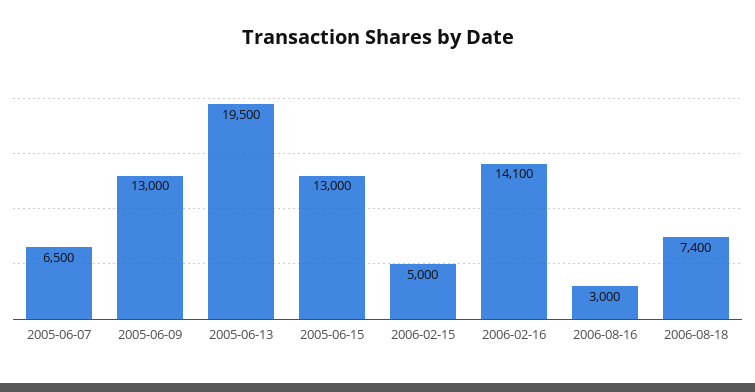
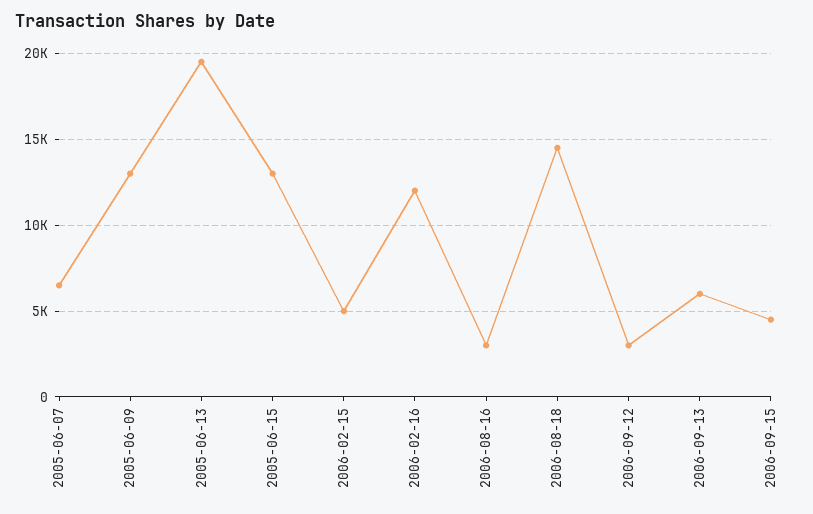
2006-02-16: 14100 -> 12000
2006-08-18: 7400 -> 14500
2006-09-12: none -> 3000
2006-09-13: none -> 6000
2006-09-15: none -> 4500

